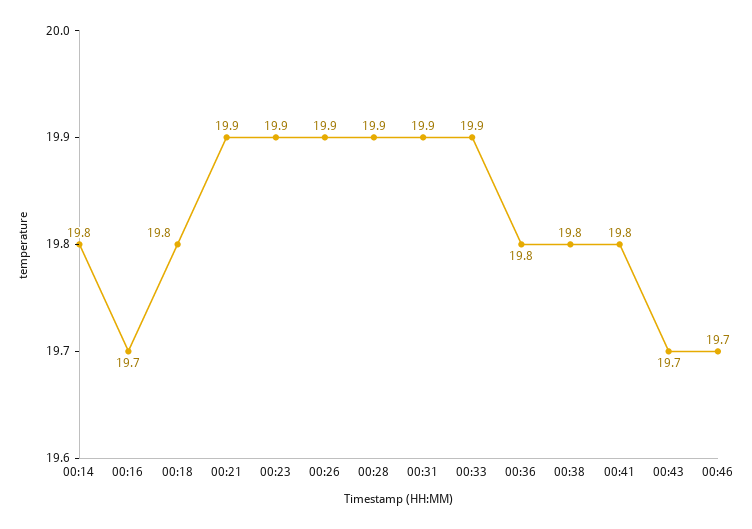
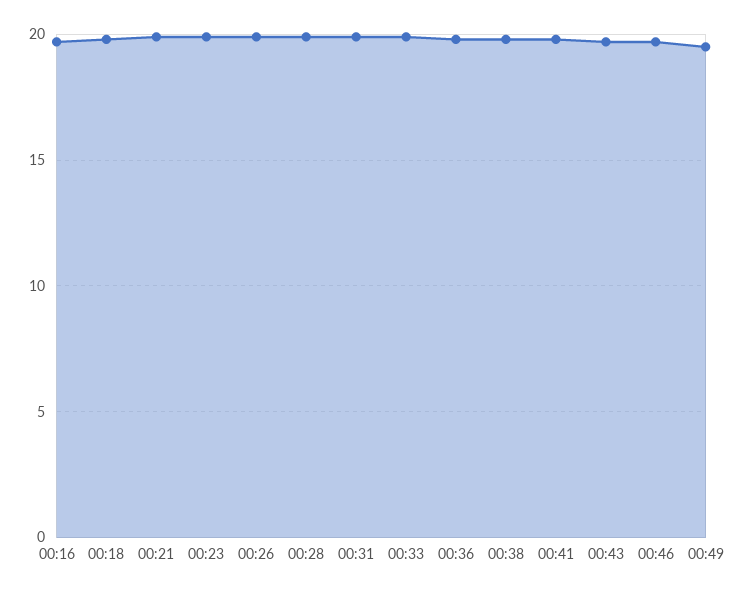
00:14: 19.8 -> none
00:49: none -> 19.5

